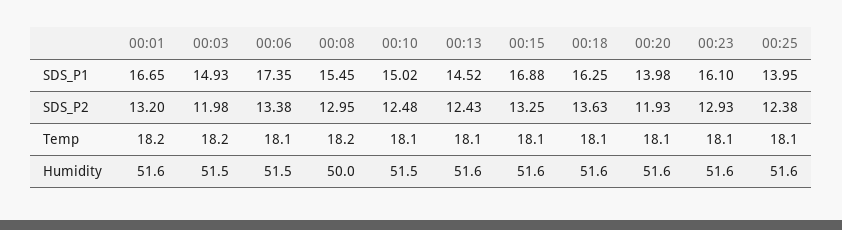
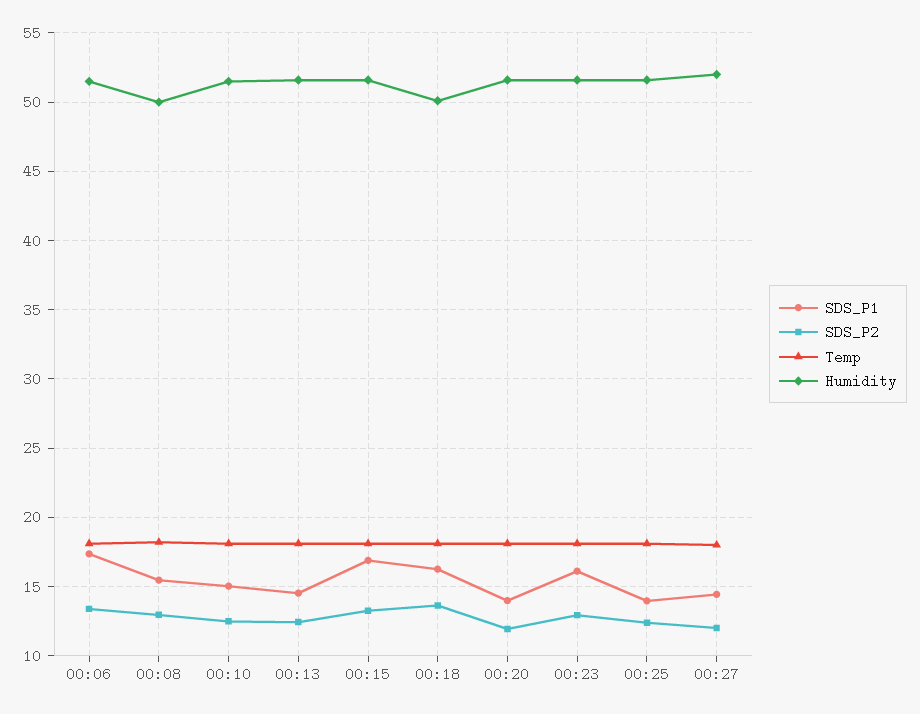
SDS_P1, 00:01: 16.65 -> none
SDS_P1, 00:03: 14.93 -> none
SDS_P2, 00:01: 13.2 -> none
SDS_P2, 00:03: 11.98 -> none
Temp, 00:01: 18.2 -> none
Temp, 00:03: 18.2 -> none
Humidity, 00:01: 51.6 -> none
Humidity, 00:03: 51.5 -> none
Humidity, 00:18: 51.6 -> 50
SDS_P1, 00:27: none -> 14.5
SDS_P2, 00:27: none -> 12
Temp, 00:27: none -> 18
Humidity, 00:27: none -> 52

